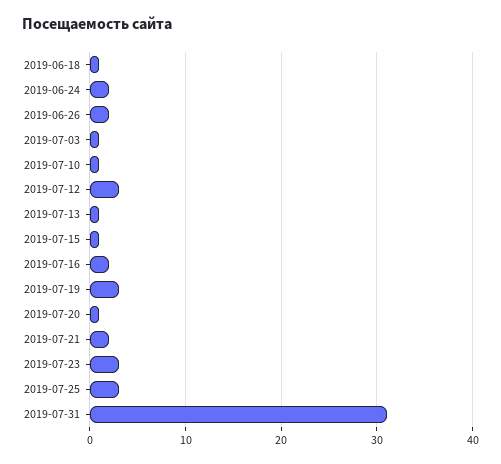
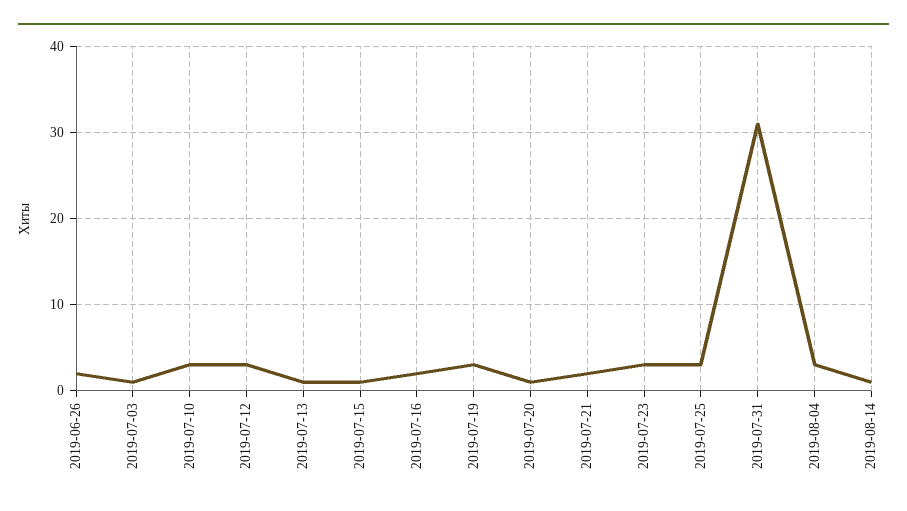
2019-06-18: 1 -> none
2019-06-24: 2 -> none
2019-07-10: 1 -> 3
2019-08-04: none -> 3
2019-08-14: none -> 1

